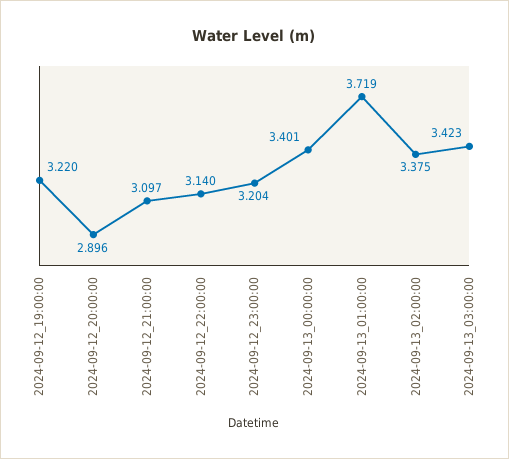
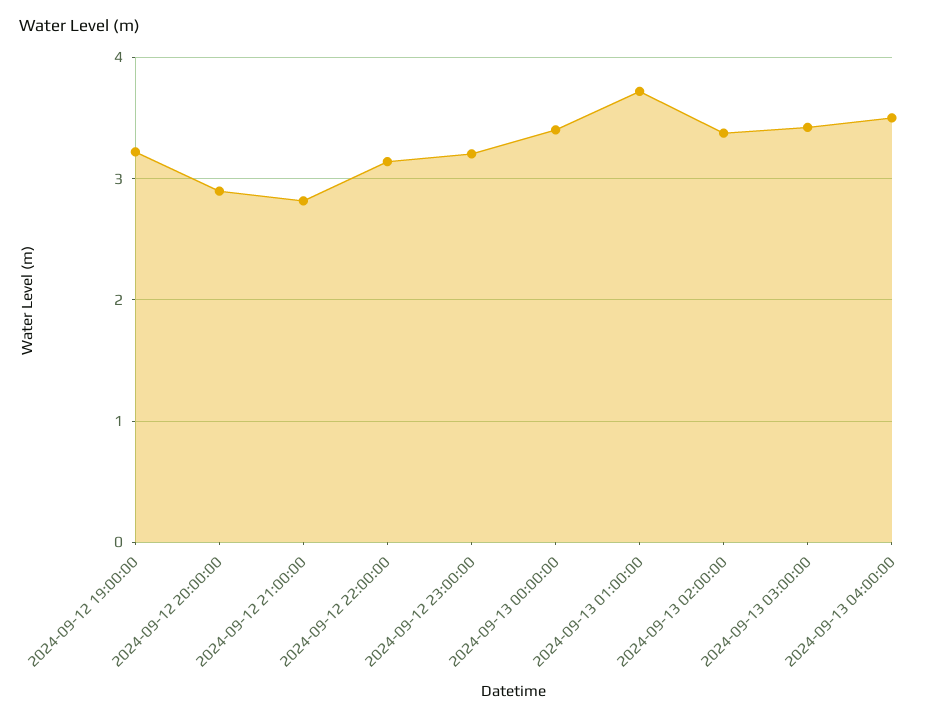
2024-09-12_21:00:00: 3.097 -> 2.8
2024-09-13 04:00:00: none -> 3.5

